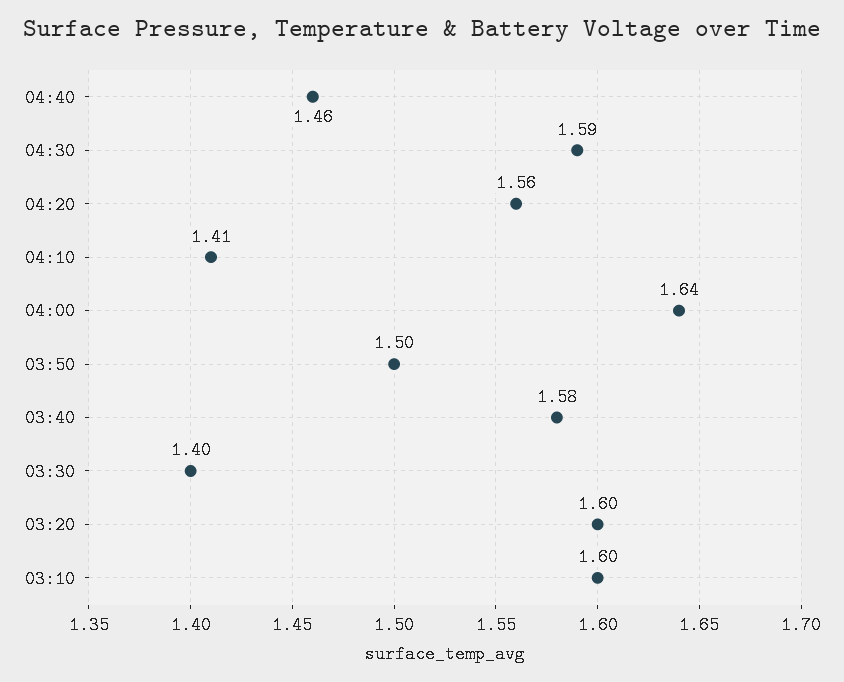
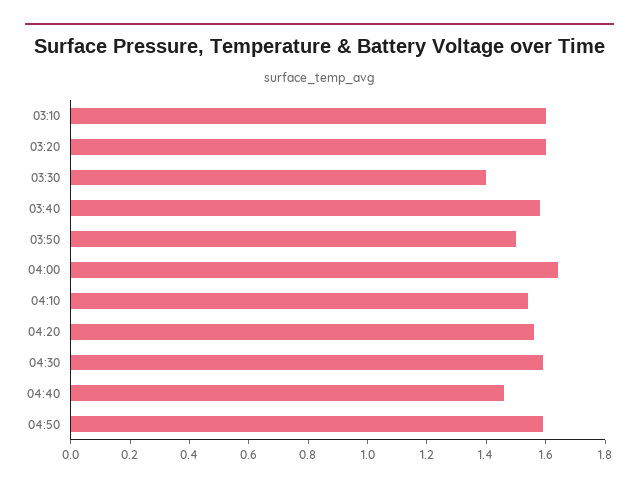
04:10: 1.41 -> 1.55
04:50: none -> 1.6

